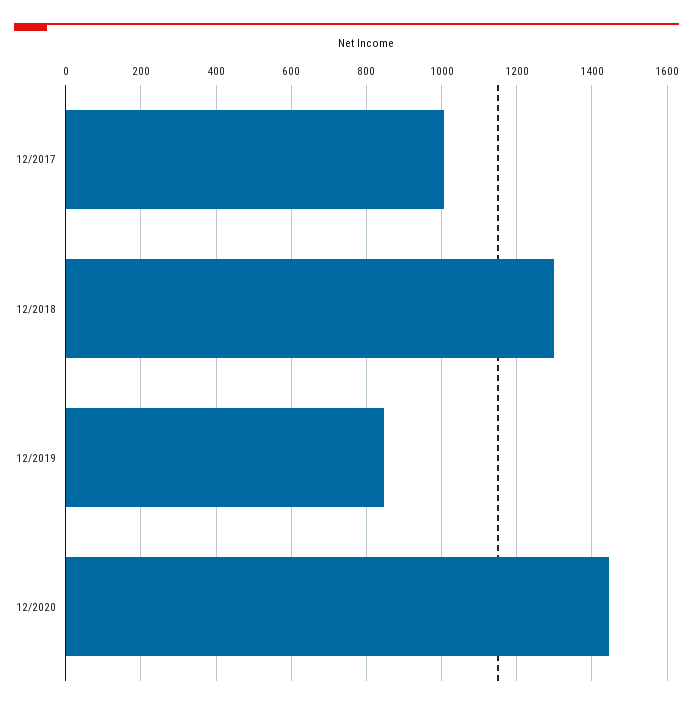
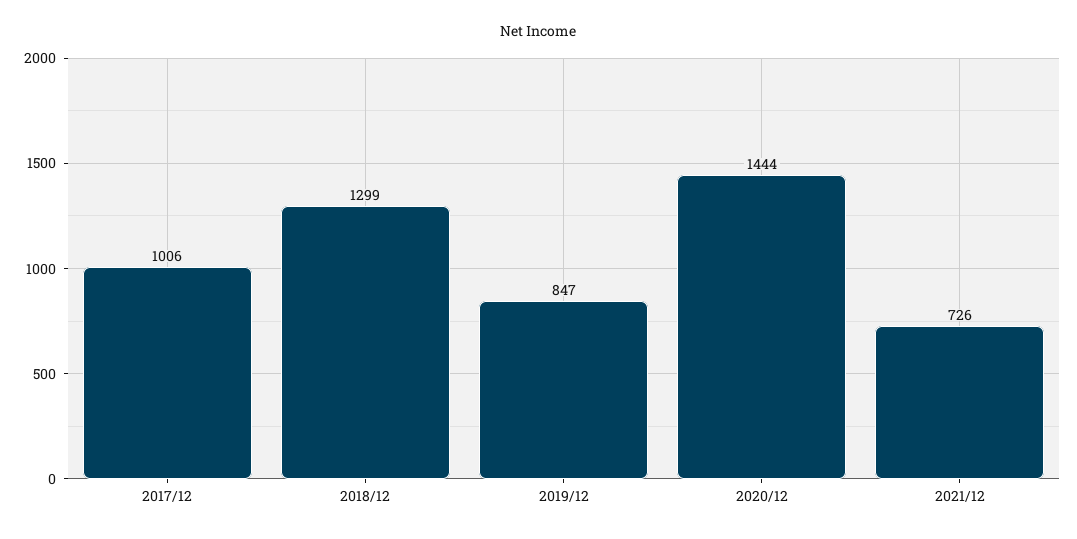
2021/12: none -> 726

